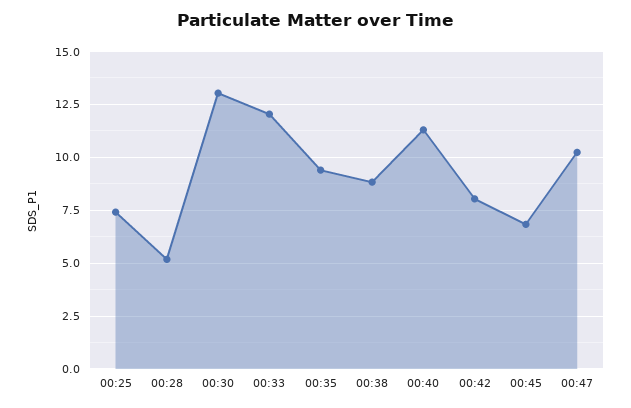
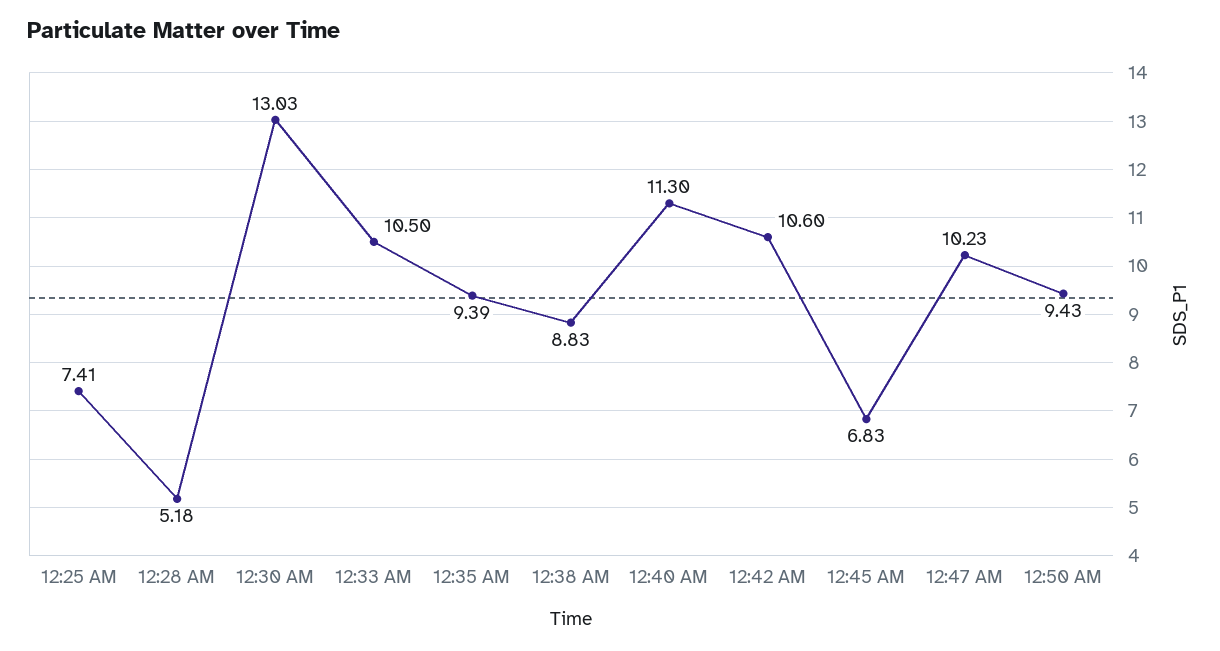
00:33: 12 -> 10.5
00:42: 8 -> 10.6
12:50 AM: none -> 9.43

